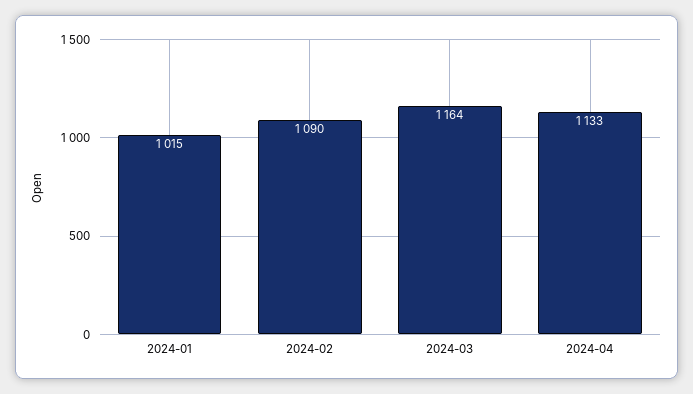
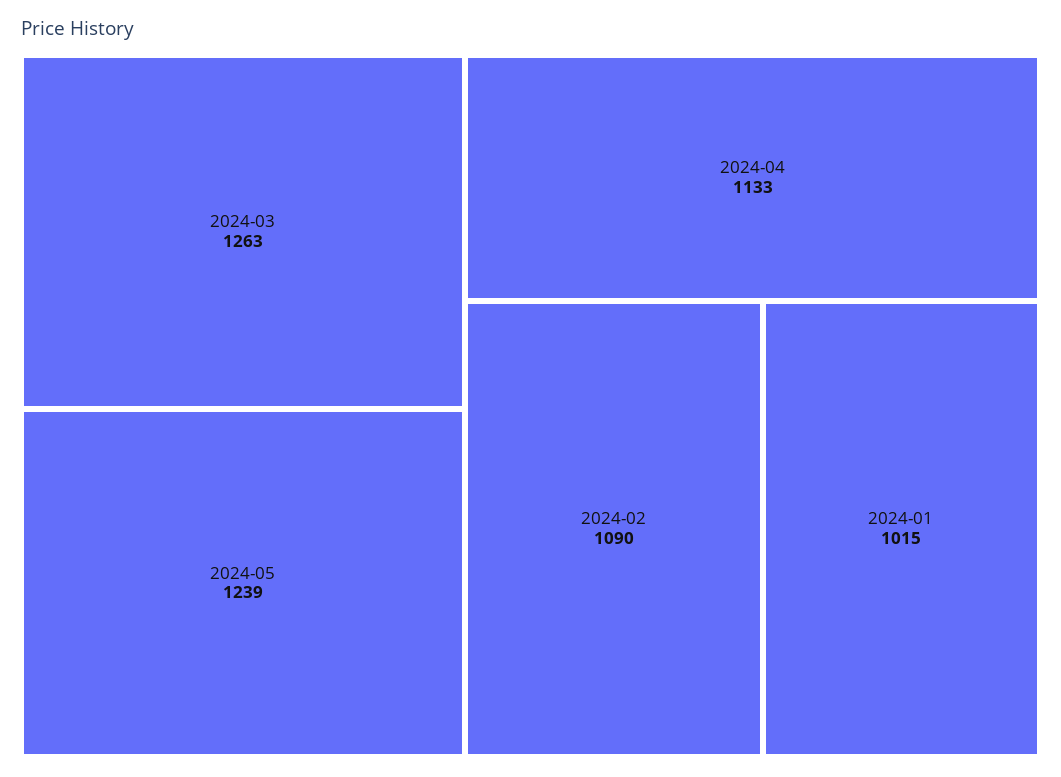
2024-03: 1164 -> 1263
2024-05: none -> 1239

